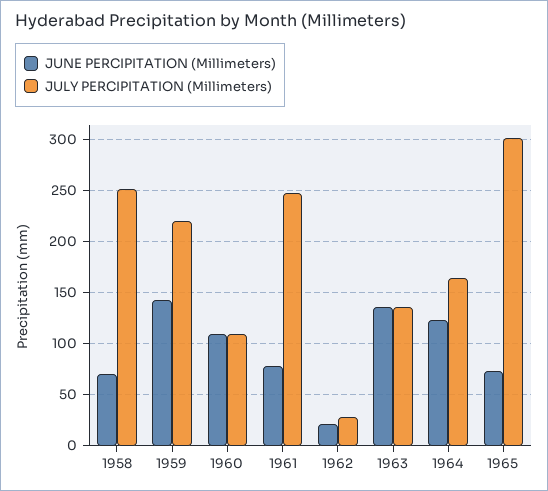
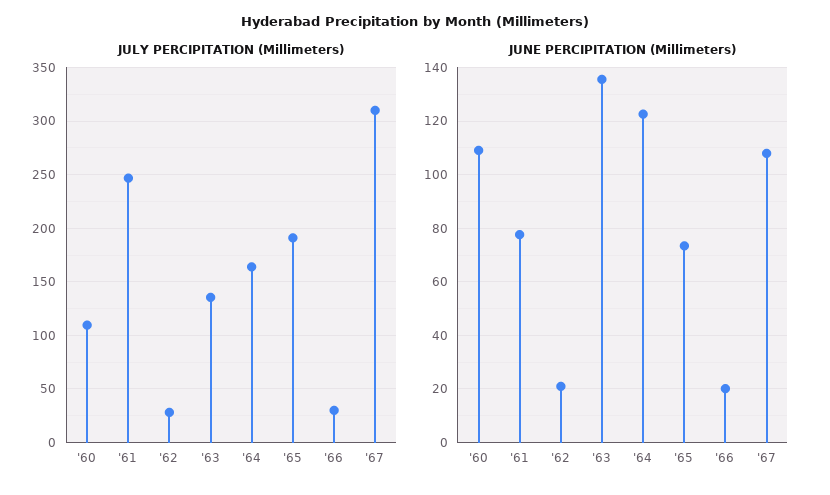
JUNE PERCIPITATION (Millimeters), 1958: 70 -> none
JULY PERCIPITATION (Millimeters), 1958: 250 -> none
JUNE PERCIPITATION (Millimeters), 1959: 140 -> none
JULY PERCIPITATION (Millimeters), 1959: 220 -> none
JULY PERCIPITATION (Millimeters), 1965: 300 -> 190
JULY PERCIPITATION (Millimeters), '66: none -> 30
JULY PERCIPITATION (Millimeters), '67: none -> 310
JUNE PERCIPITATION (Millimeters), '66: none -> 20
JUNE PERCIPITATION (Millimeters), '67: none -> 107.5

